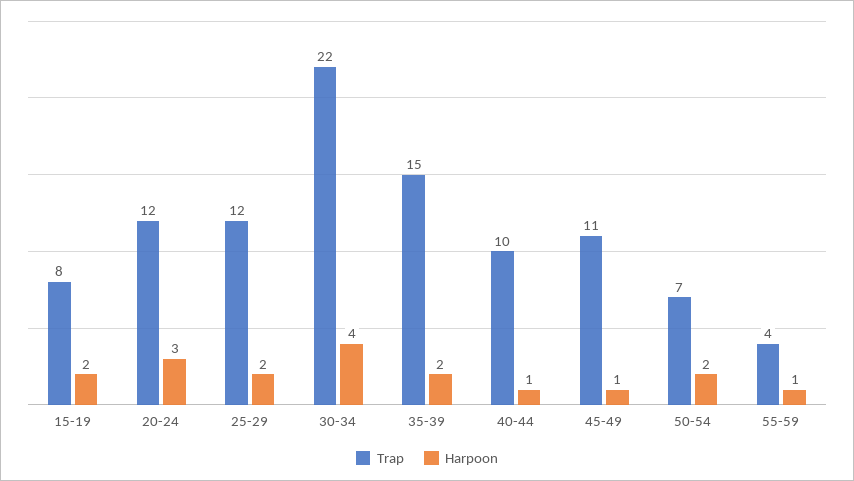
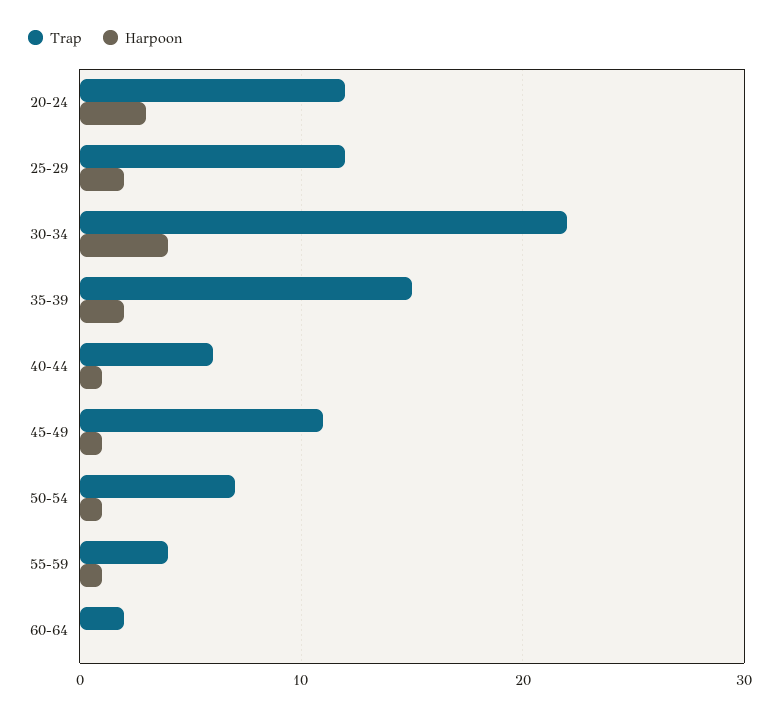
Trap, 15-19: 8 -> none
Harpoon, 15-19: 2 -> none
Trap, 40-44: 10 -> 6
Harpoon, 50-54: 2 -> 1
Trap, 60-64: none -> 2
Harpoon, 60-64: none -> 0

